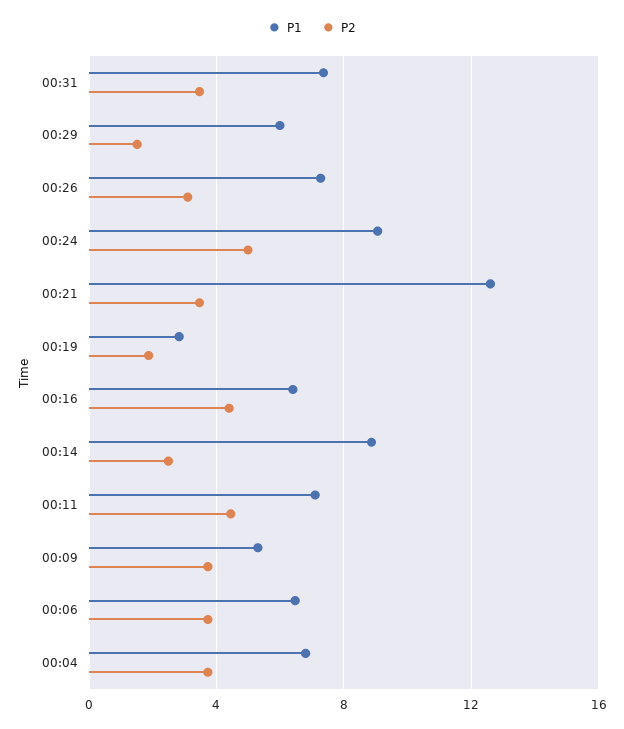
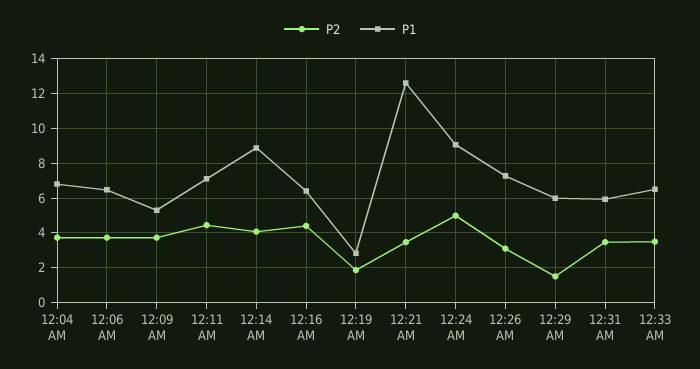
P1, 00:31: 7.5 -> 6
P2, 00:14: 2.5 -> 4
P2, 12:33 AM: none -> 3.5
P1, 12:33 AM: none -> 6.5

